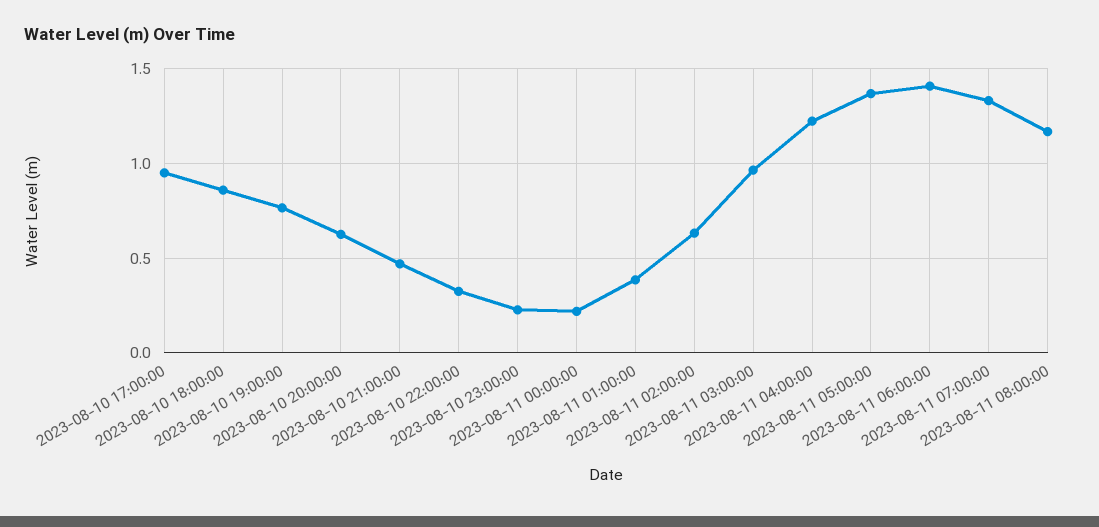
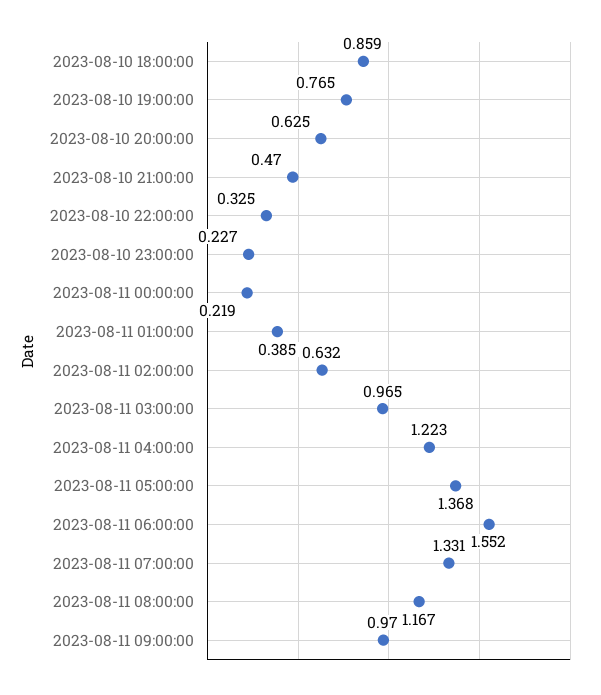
2023-08-10 17:00:00: 0.95 -> none
2023-08-11 06:00:00: 1.4 -> 1.552
2023-08-11 09:00:00: none -> 0.97

